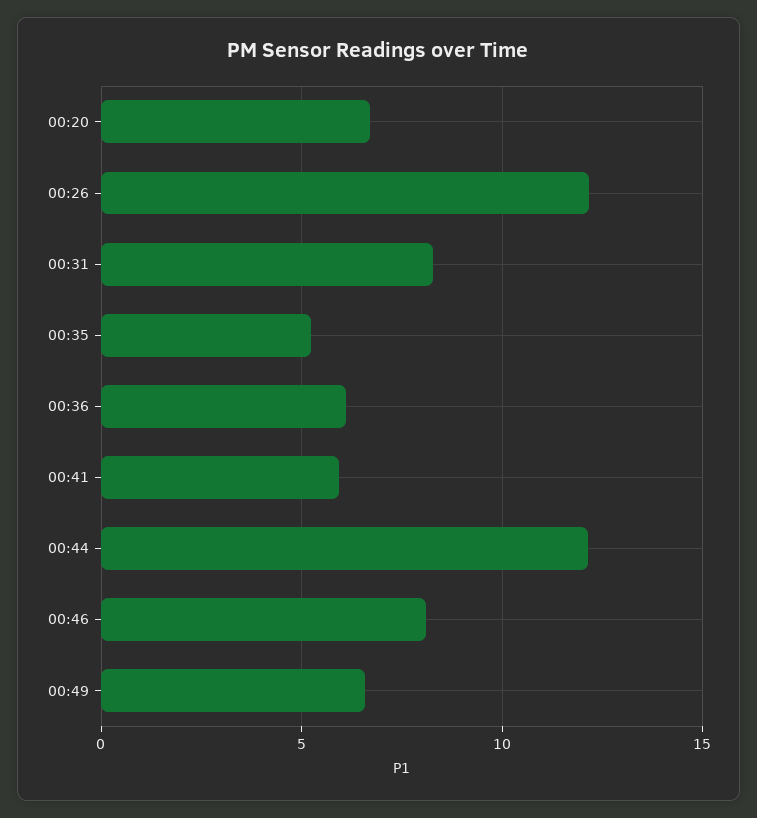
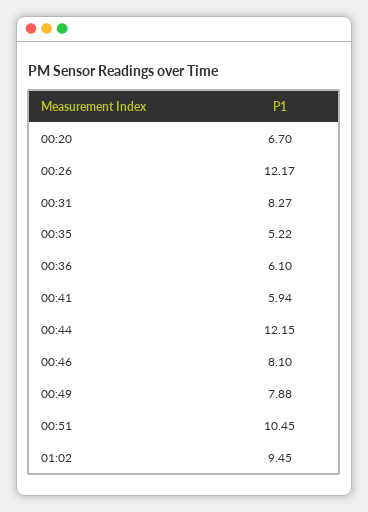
00:49: 6.5 -> 7.88
00:51: none -> 10.45
01:02: none -> 9.45

